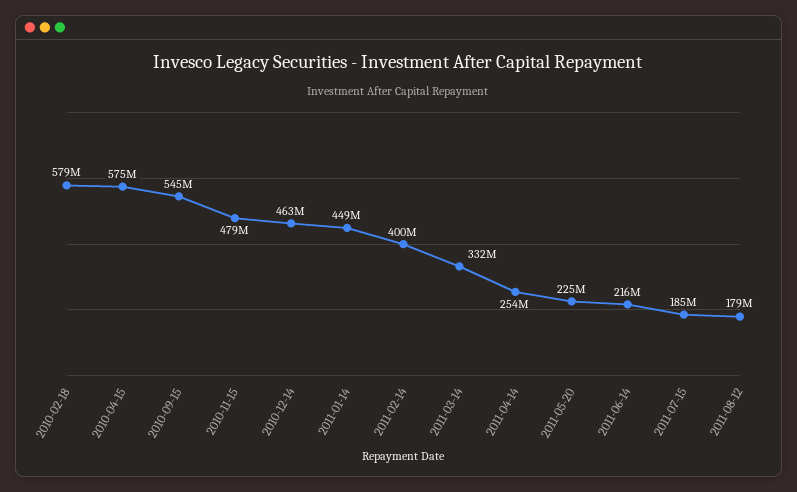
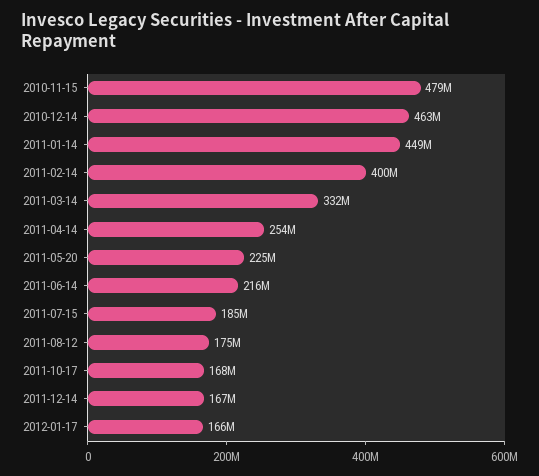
2010-02-18: 579000000 -> none
2010-04-15: 575000000 -> none
2010-09-15: 545000000 -> none
2011-08-12: 179000000 -> 175000000
2011-10-17: none -> 168000000
2011-12-14: none -> 167000000
2012-01-17: none -> 166000000

